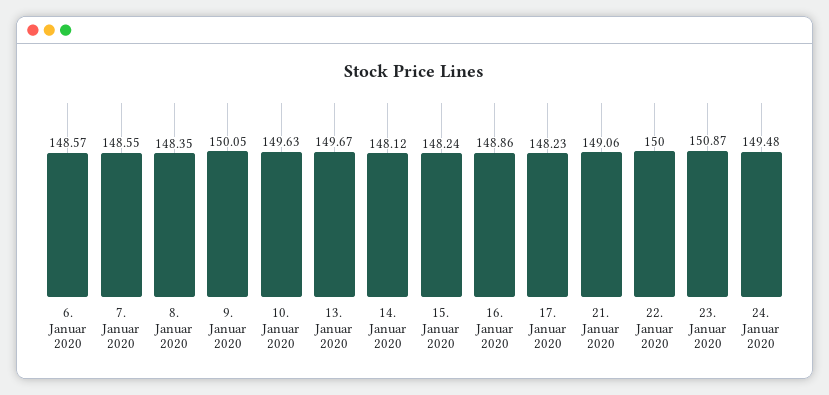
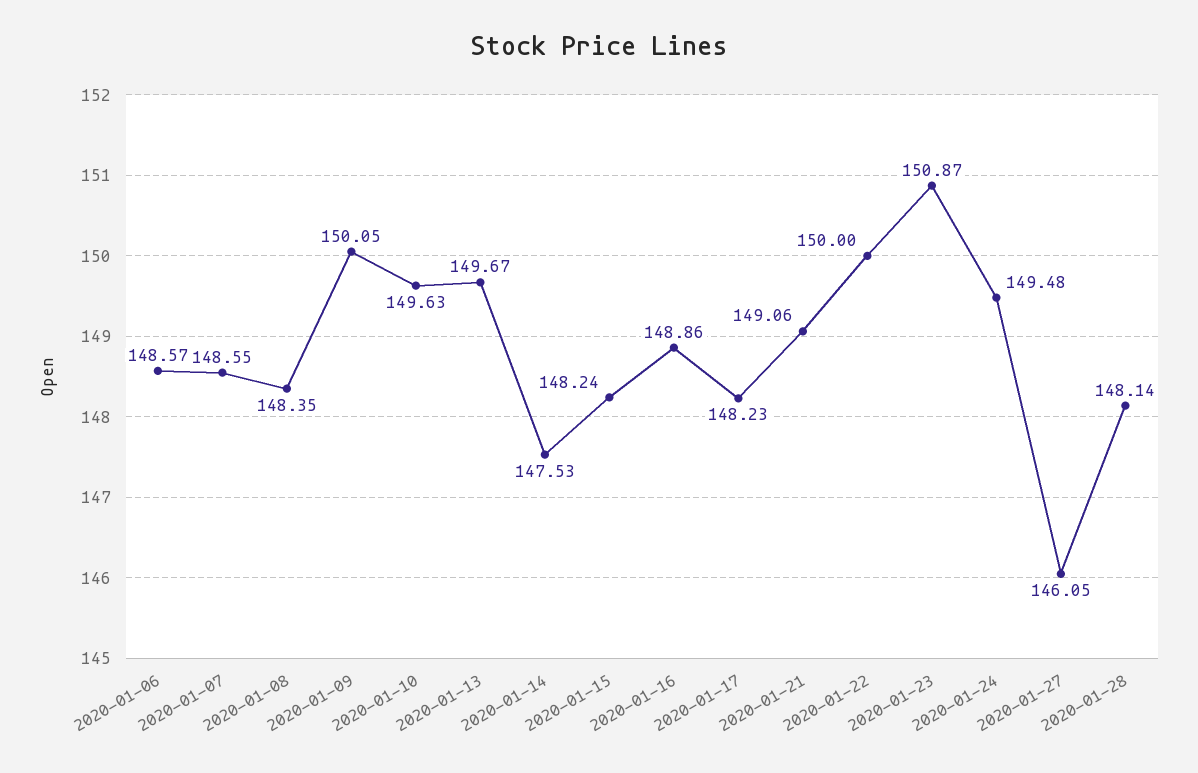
14. Januar 2020: 148.12 -> 147.53
2020-01-27: none -> 146.05
2020-01-28: none -> 148.14

